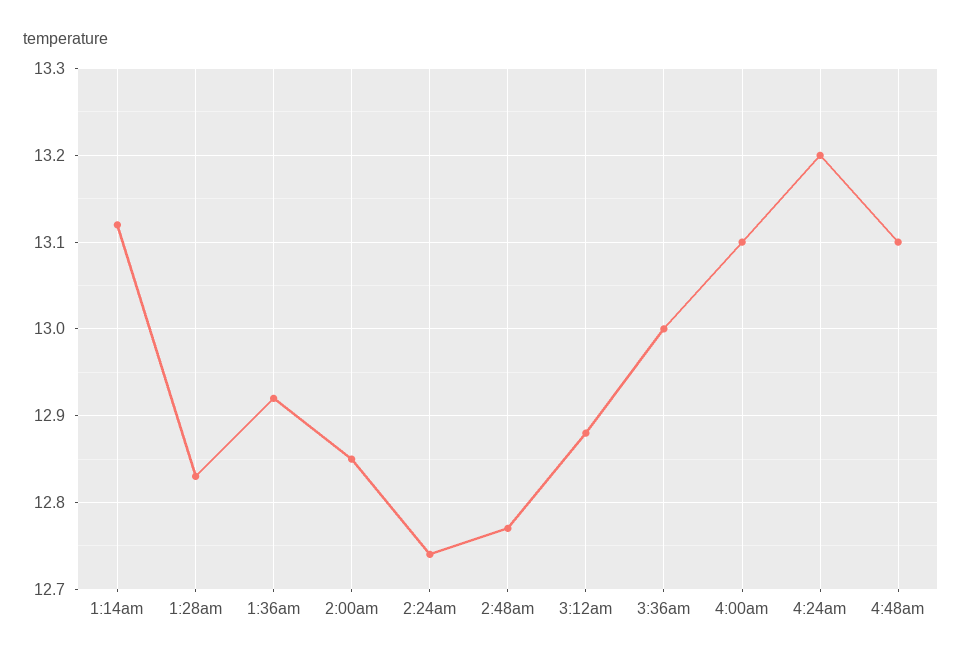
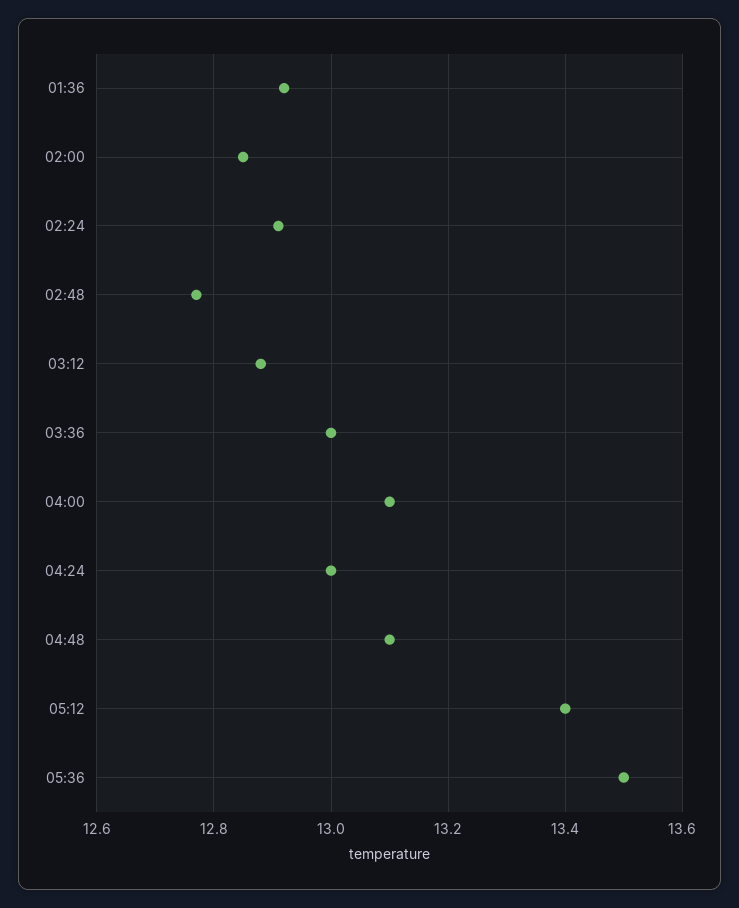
1:14am: 13.12 -> none
1:28am: 12.83 -> none
2:24am: 12.74 -> 12.9
4:24am: 13.2 -> 13
05:12: none -> 13.4
05:36: none -> 13.5

